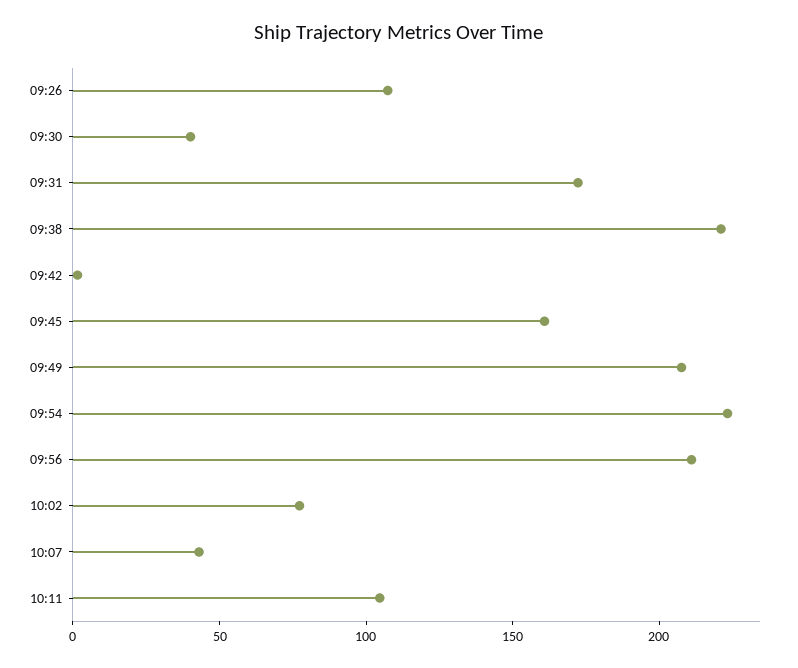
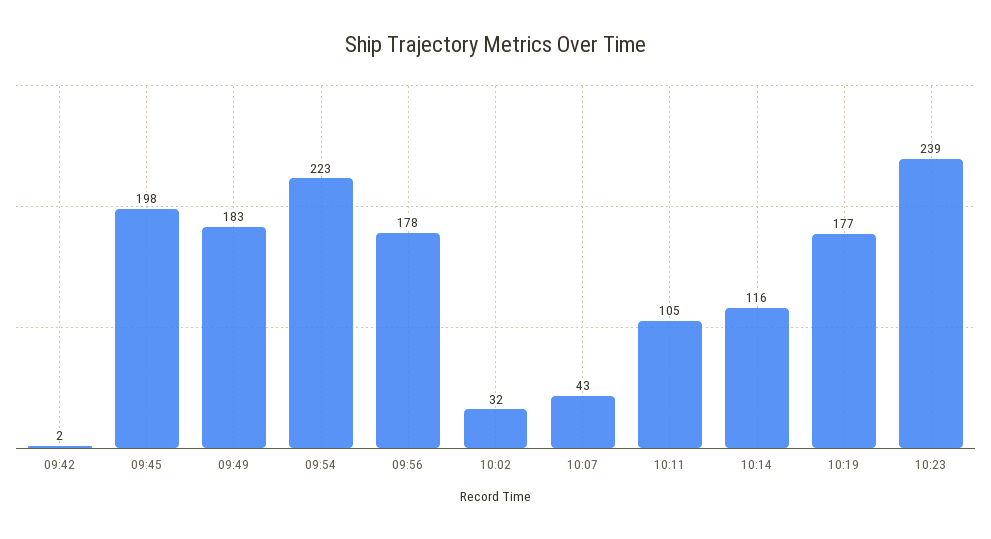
09:26: 110 -> none
09:30: 40 -> none
09:31: 170 -> none
09:38: 220 -> none
09:45: 160 -> 198
09:49: 210 -> 183
09:56: 210 -> 178
10:02: 80 -> 32
10:14: none -> 116
10:19: none -> 177
10:23: none -> 239

